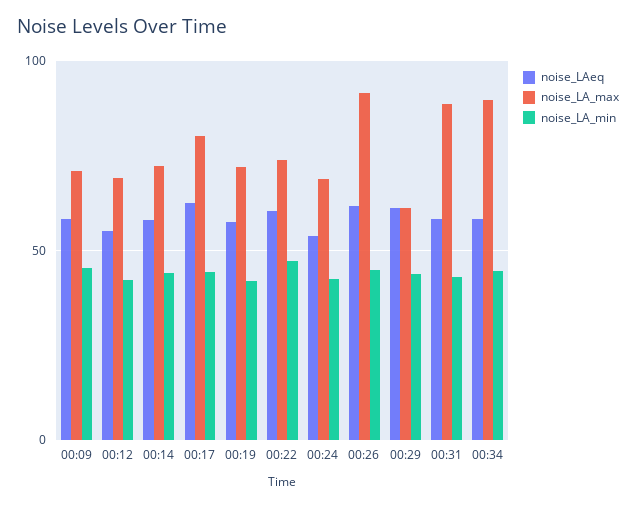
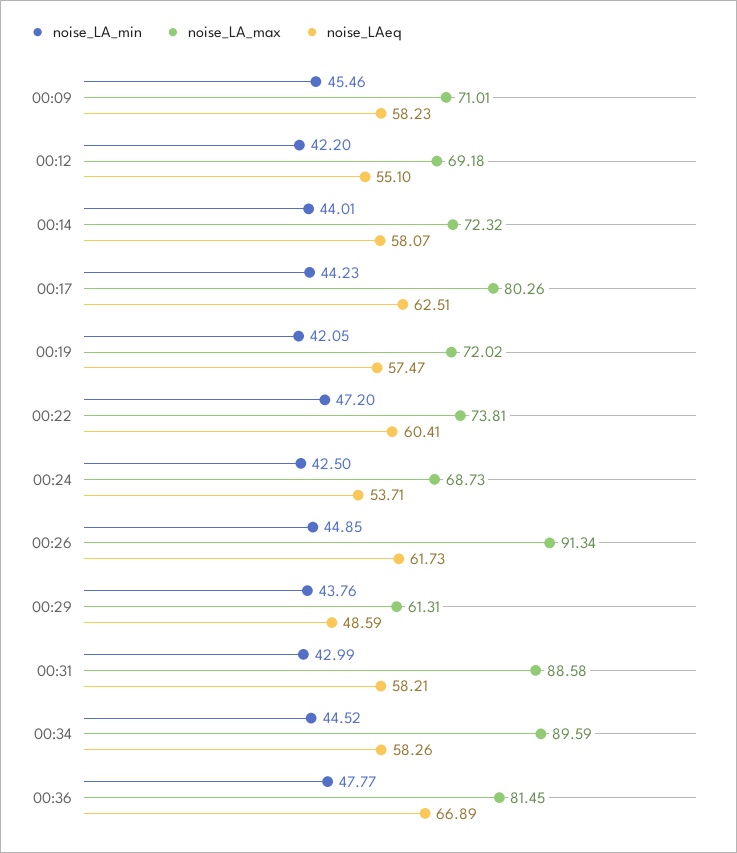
noise_LAeq, 00:29: 60 -> 48.59
noise_LA_min, 00:36: none -> 47.77
noise_LA_max, 00:36: none -> 81.45
noise_LAeq, 00:36: none -> 66.89

